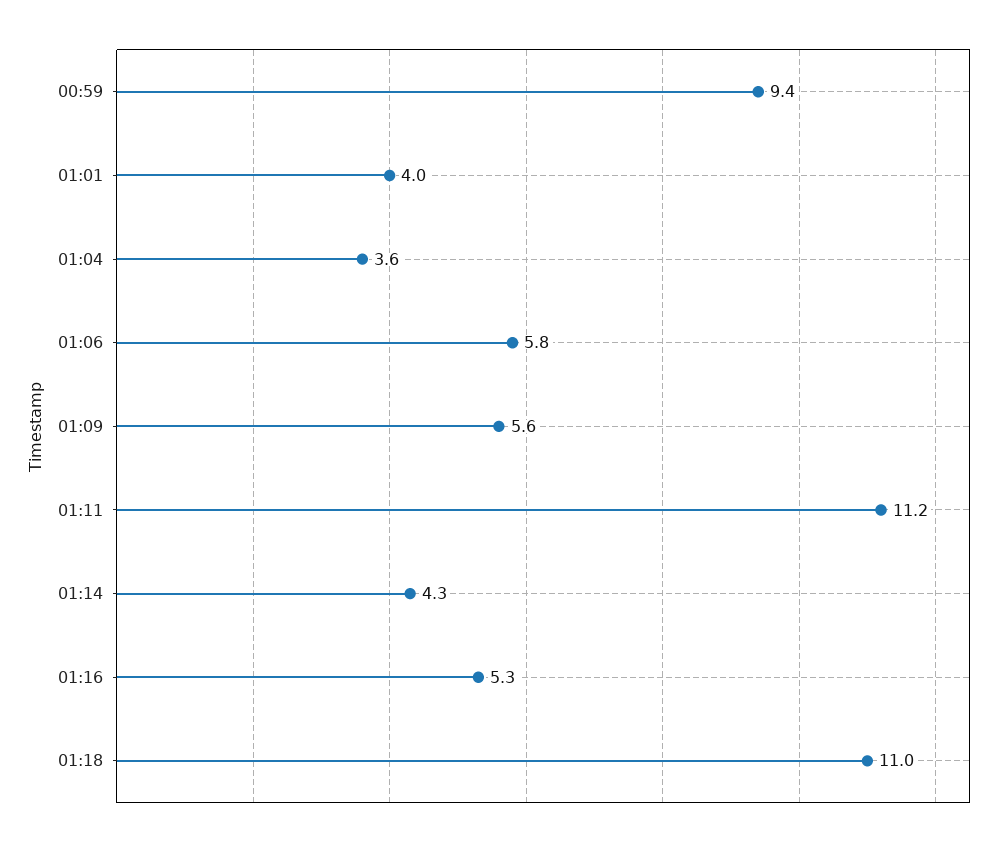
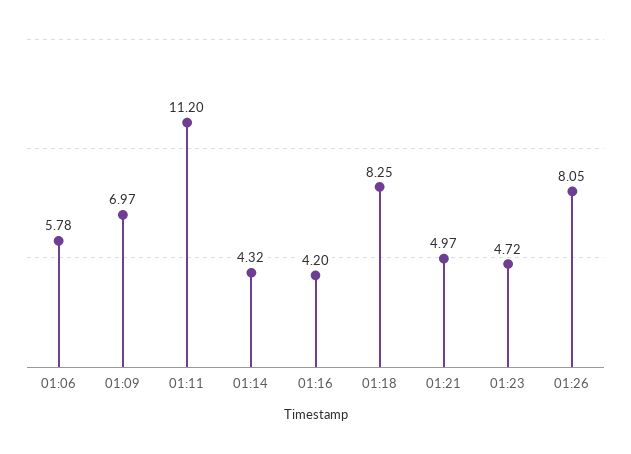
00:59: 9.4 -> none
01:01: 4 -> none
01:04: 3.6 -> none
01:09: 5.6 -> 6.97
01:16: 5.3 -> 4.2
01:18: 11 -> 8.25
01:21: none -> 4.97
01:23: none -> 4.72
01:26: none -> 8.05

